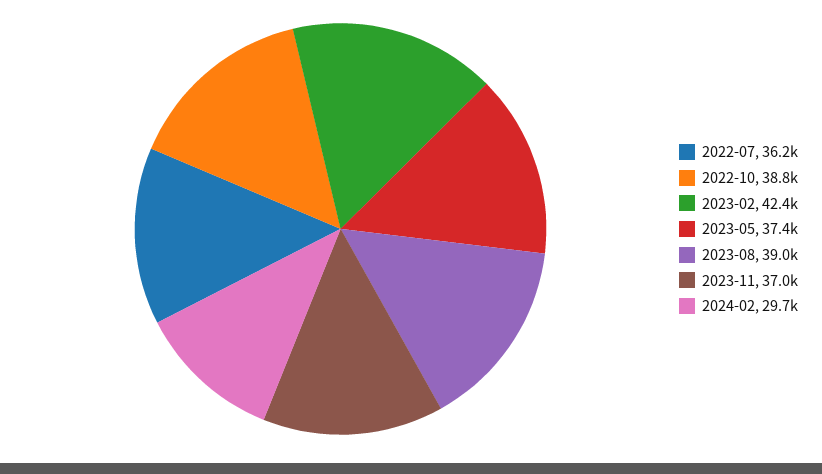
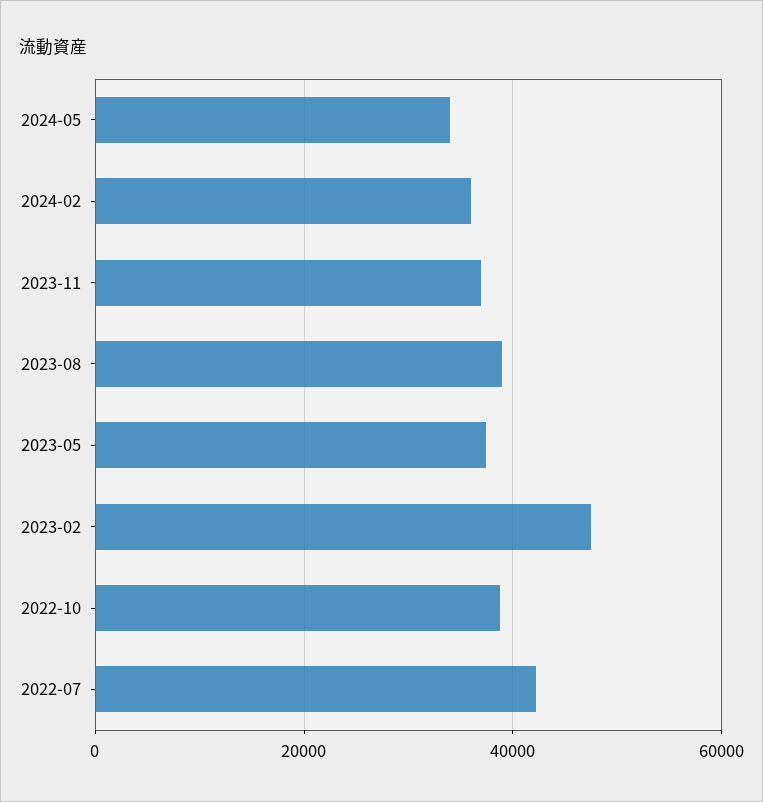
2022-07: 36200 -> 42000
2023-02: 42400 -> 48000
2024-02: 29700 -> 36000
2024-05: none -> 34000

